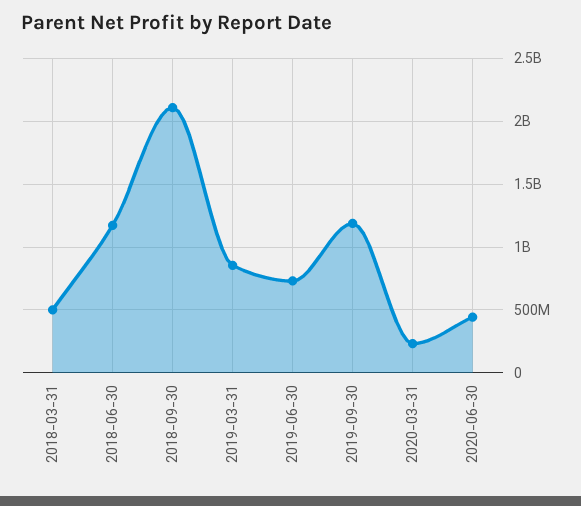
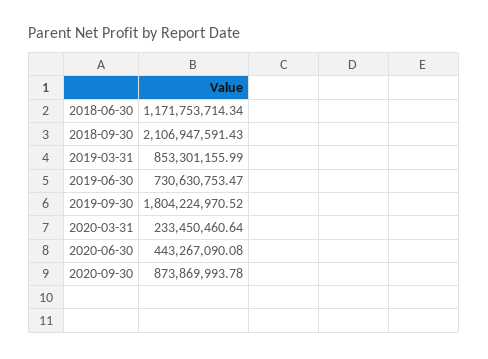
2018-03-31: 500000000 -> none
2019-09-30: 1200000000 -> 1804224970.52
2020-09-30: none -> 873869993.78

